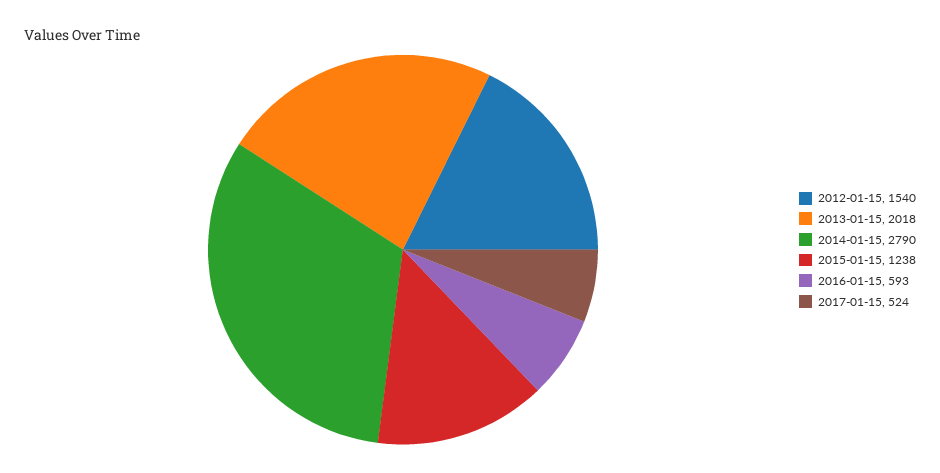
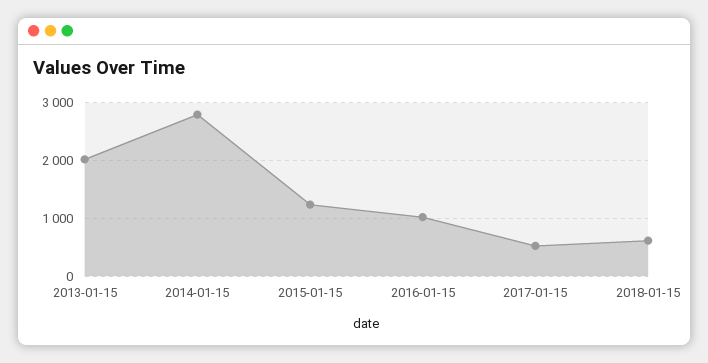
2012-01-15: 1540 -> none
2016-01-15: 593 -> 1000
2018-01-15: none -> 600

